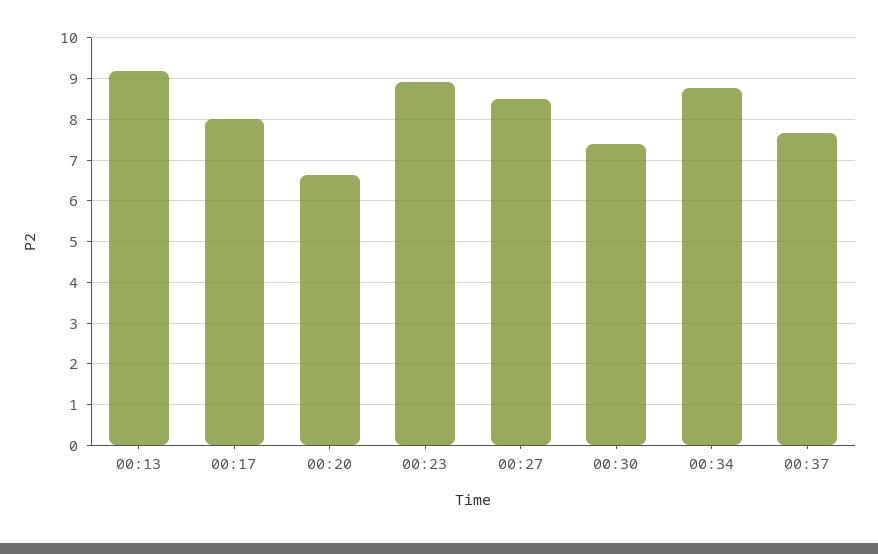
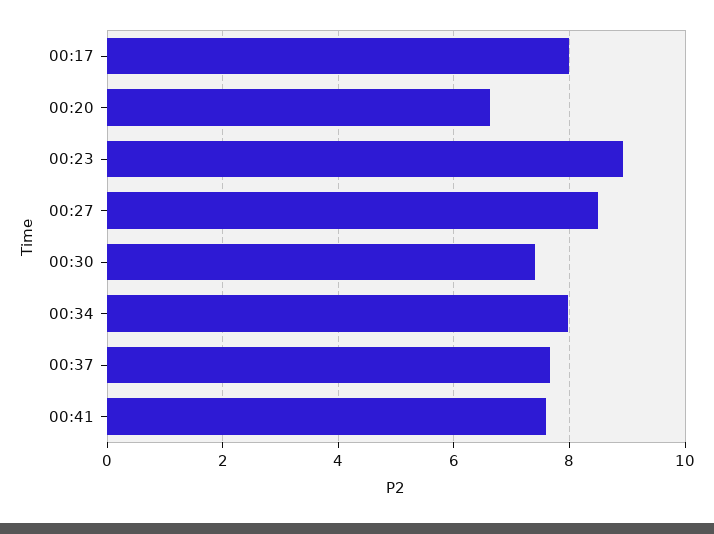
00:13: 9.2 -> none
00:34: 8.8 -> 8
00:41: none -> 7.6

